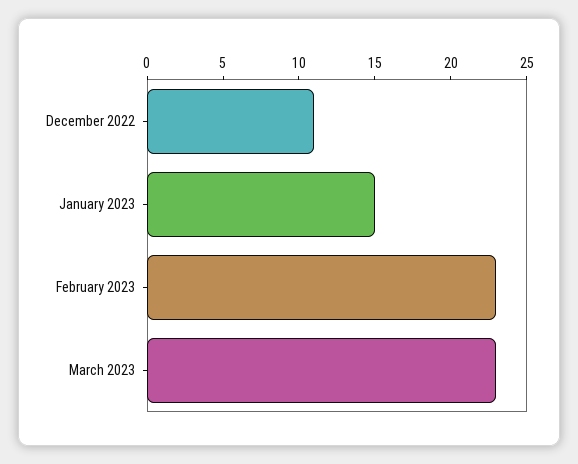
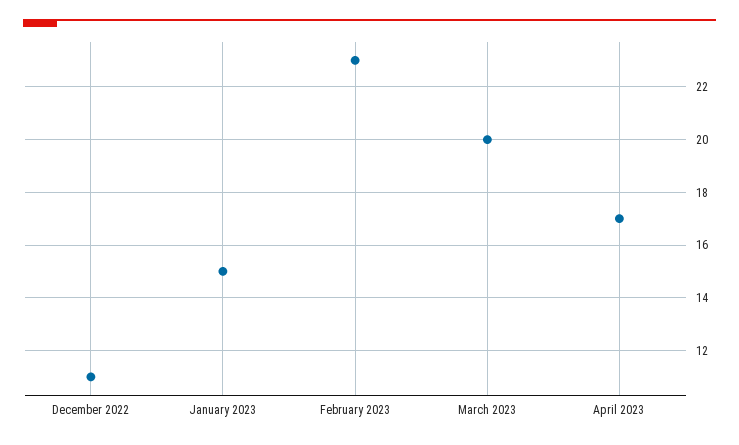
March 2023: 23 -> 20
April 2023: none -> 17

